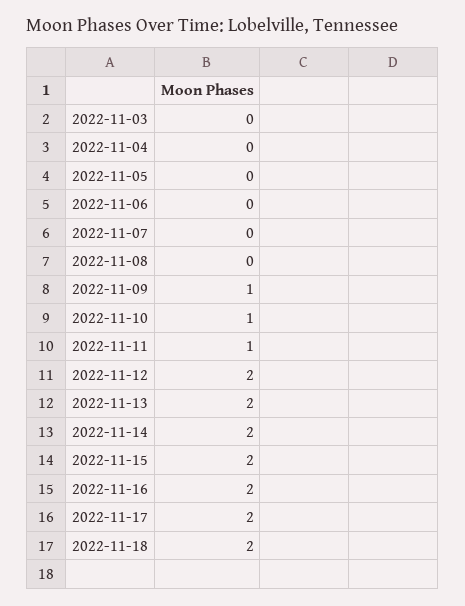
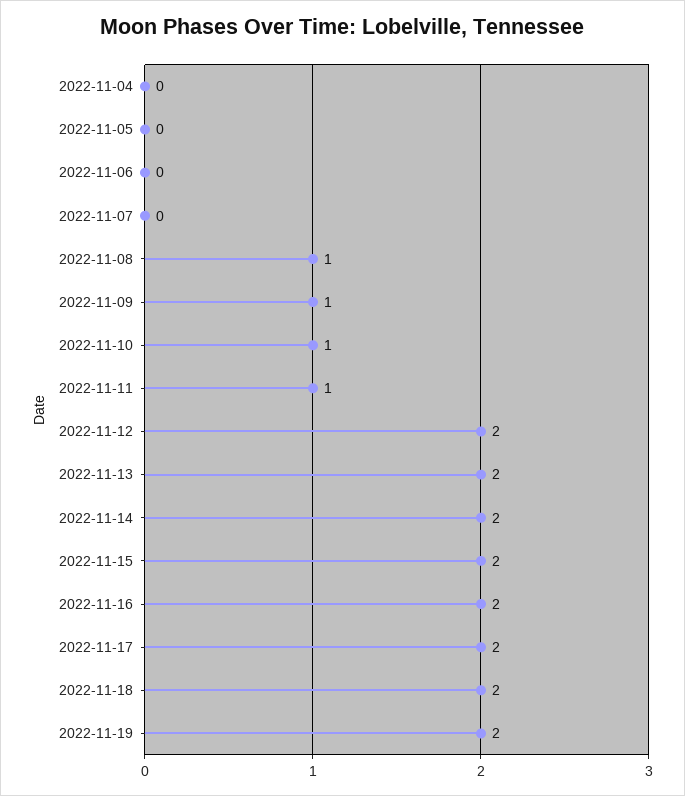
2022-11-03: 0 -> none
2022-11-08: 0 -> 1
2022-11-19: none -> 2

